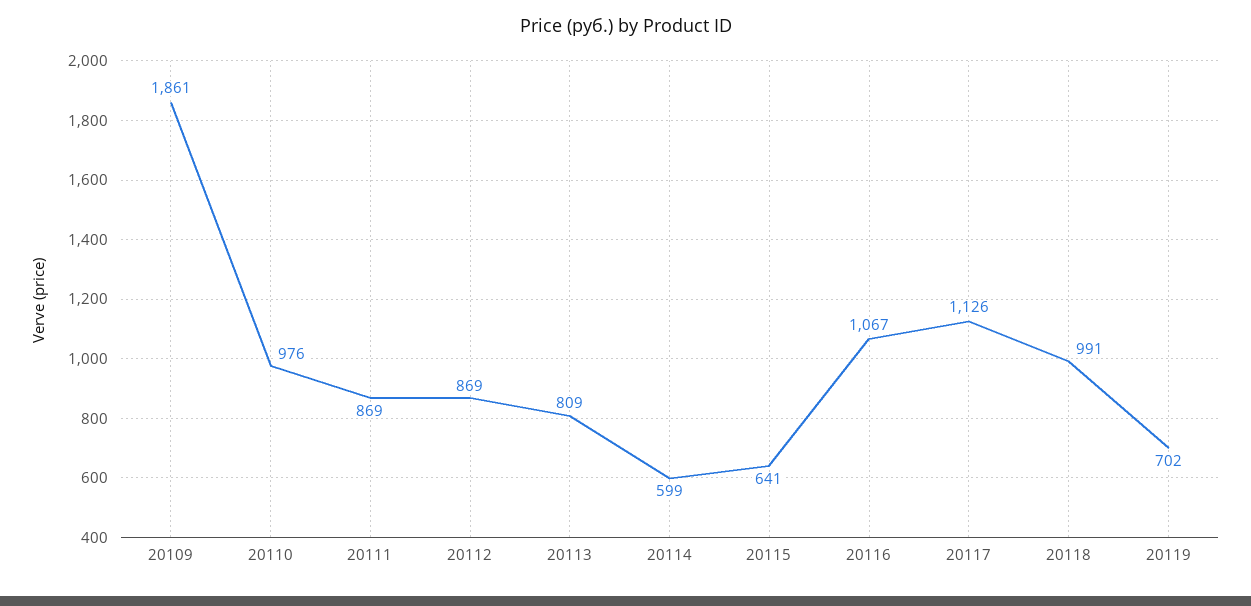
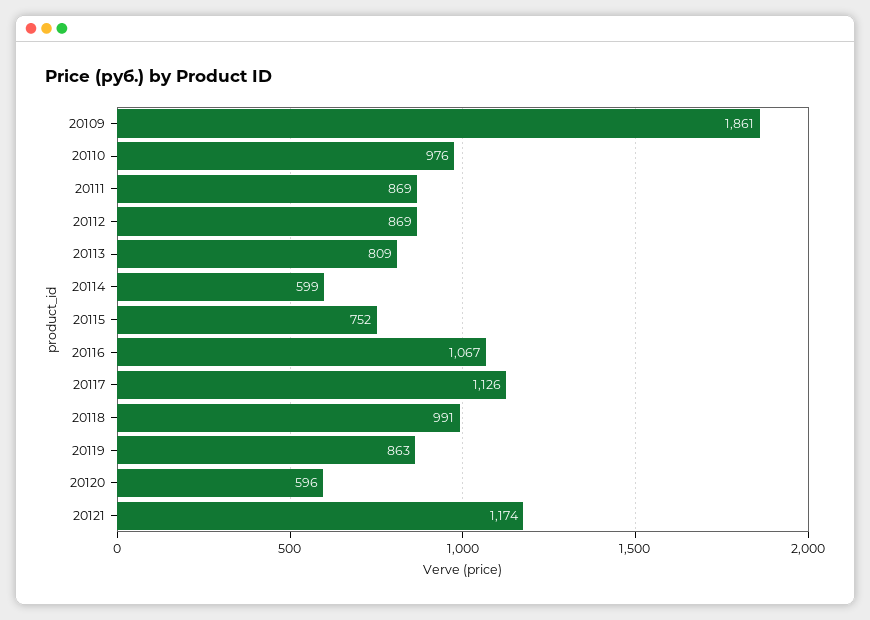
20115: 641 -> 752
20119: 702 -> 863
20120: none -> 596
20121: none -> 1174

